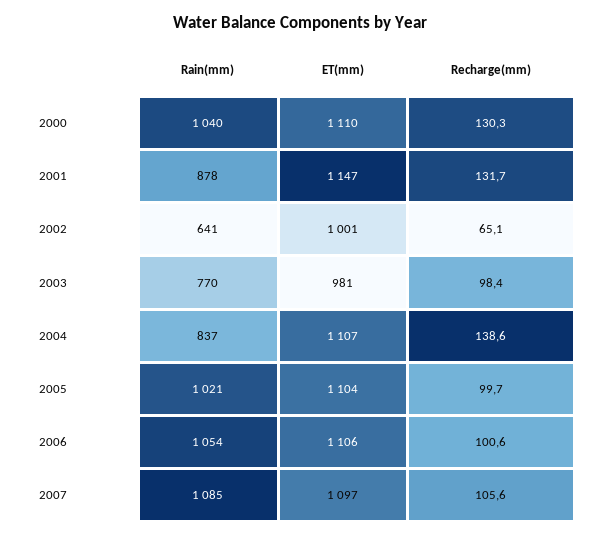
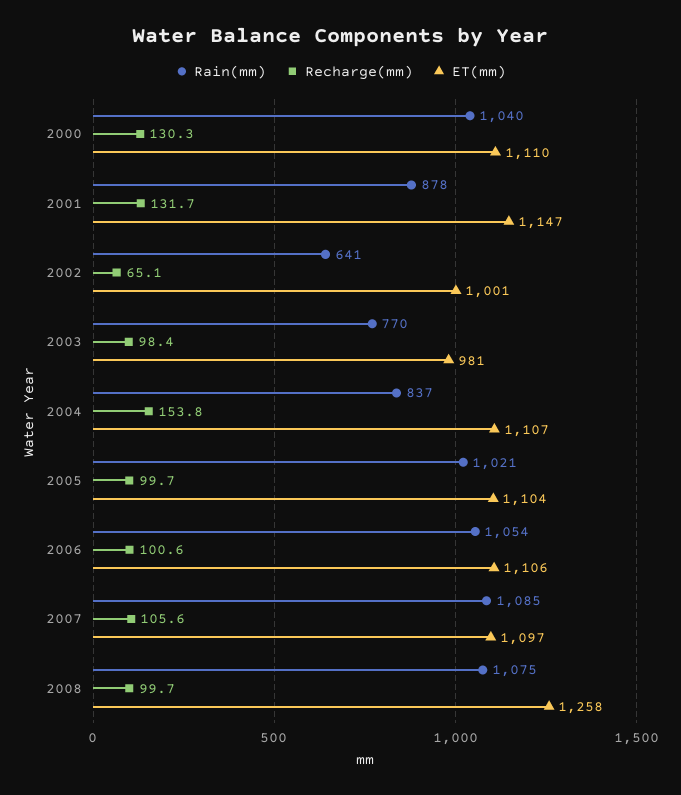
Recharge(mm), 2004: 138.6 -> 153.8
Rain(mm), 2008: none -> 1075
Recharge(mm), 2008: none -> 99.7
ET(mm), 2008: none -> 1258

